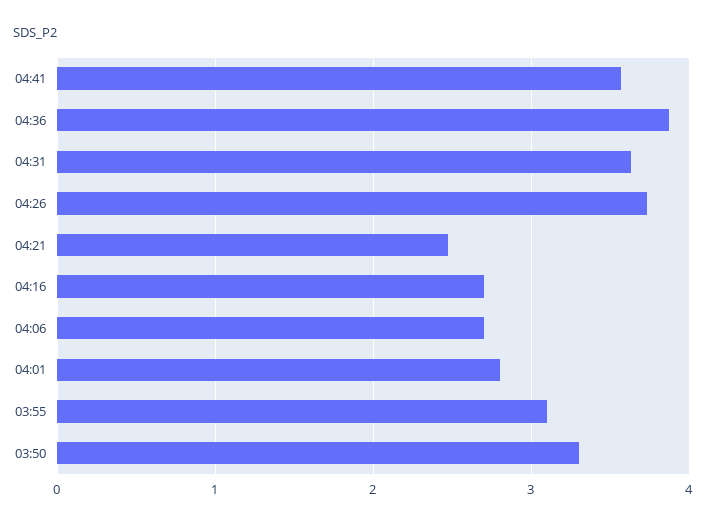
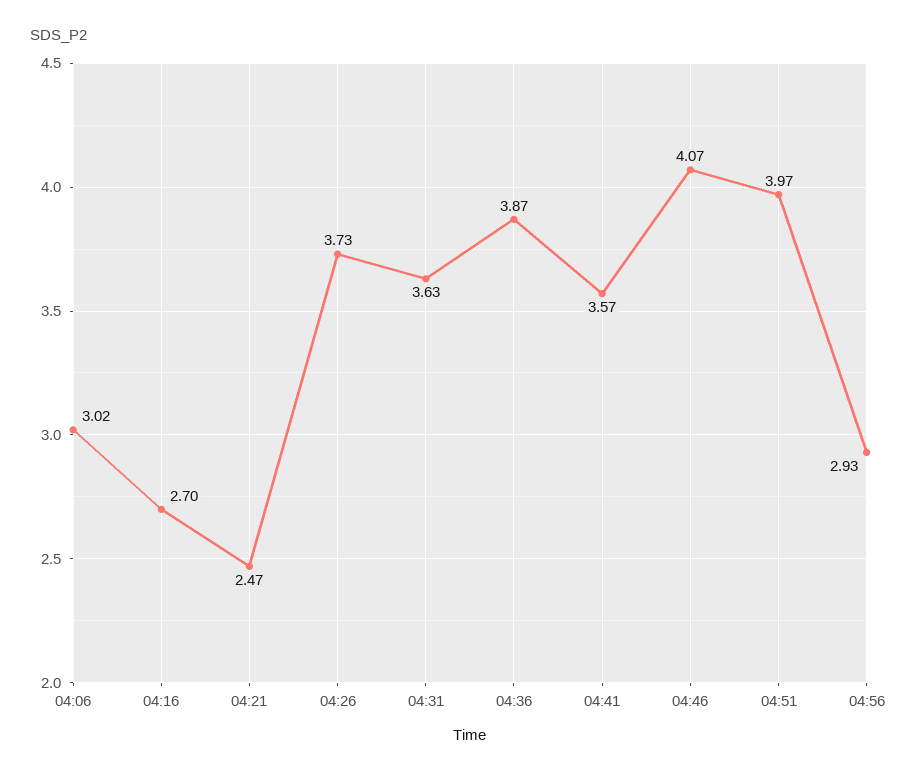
04:06: 2.7 -> 3.02
04:01: 2.8 -> none
03:55: 3.1 -> none
03:50: 3.3 -> none
04:46: none -> 4.07
04:51: none -> 3.97
04:56: none -> 2.93

